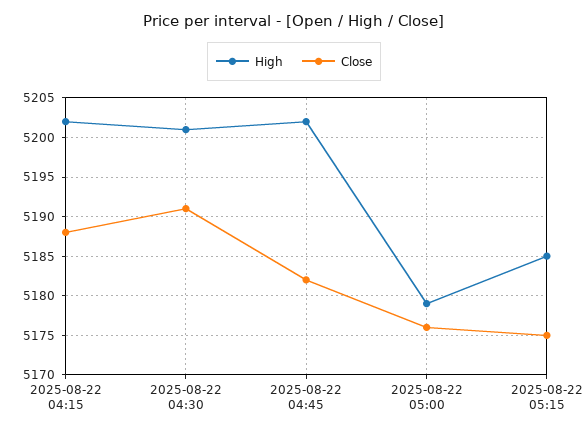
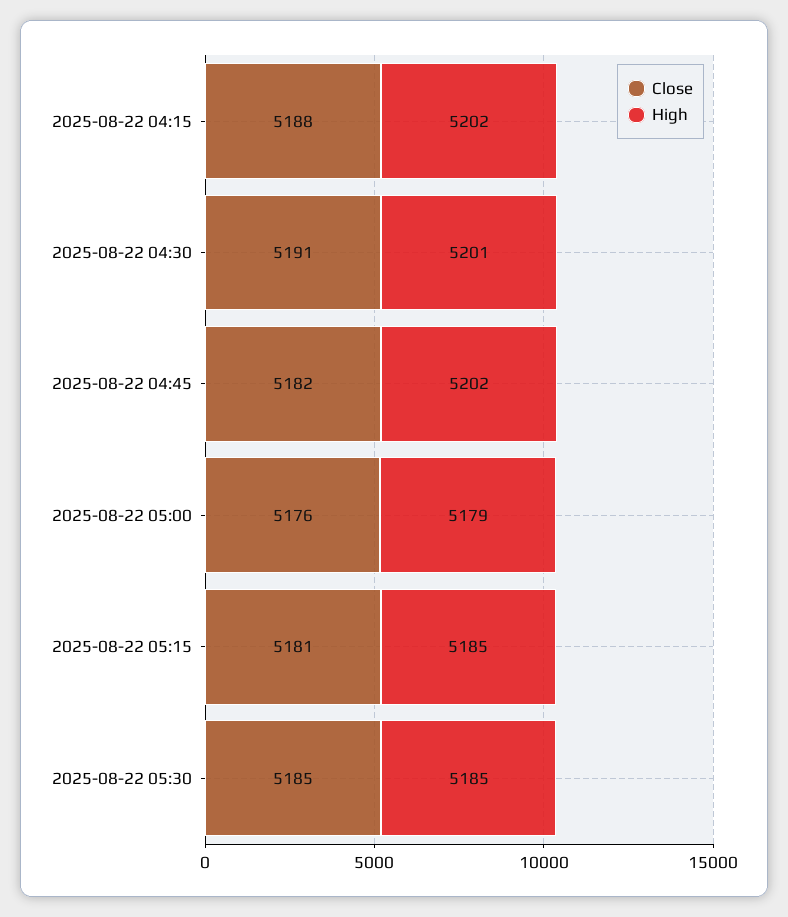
Close, 2025-08-22 05:15: 5175 -> 5181
Close, 2025-08-22 05:30: none -> 5185
High, 2025-08-22 05:30: none -> 5185

